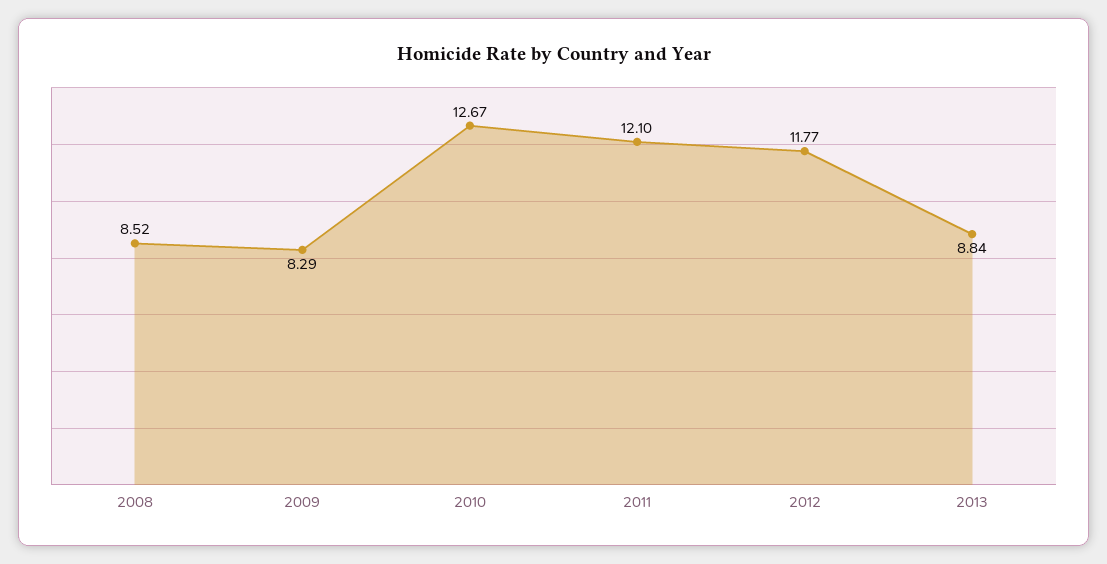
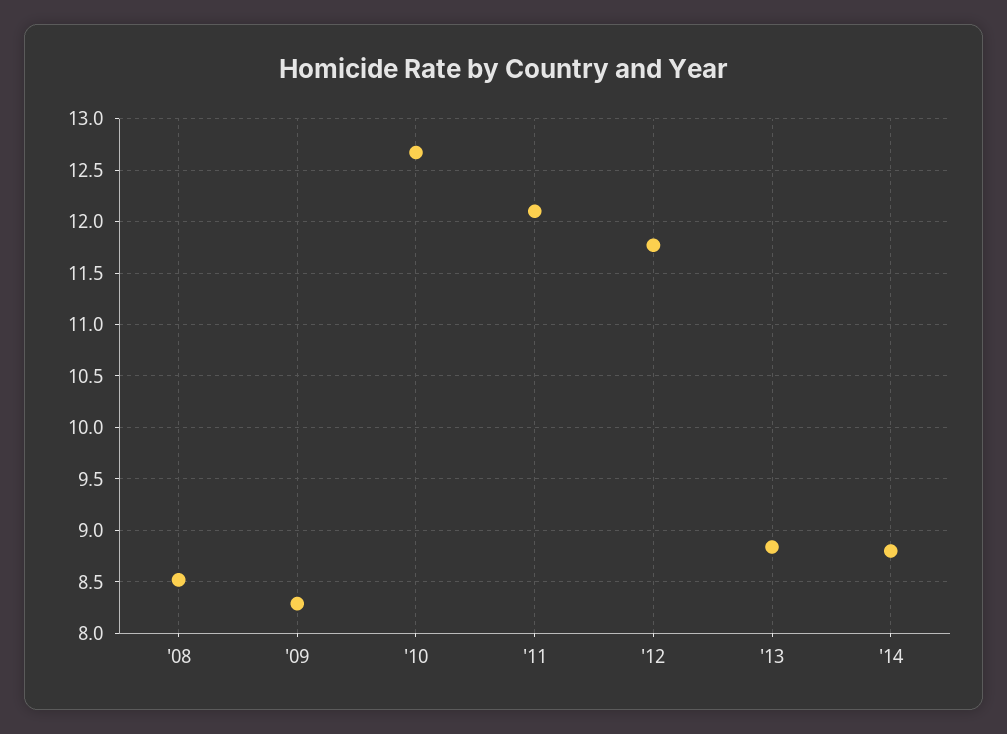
'14: none -> 8.8

